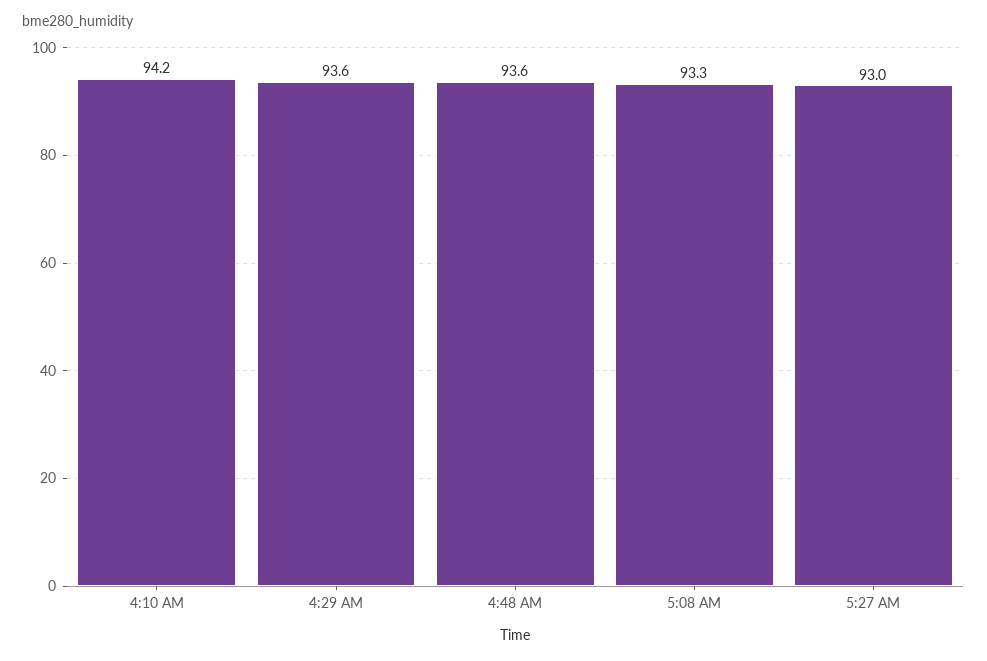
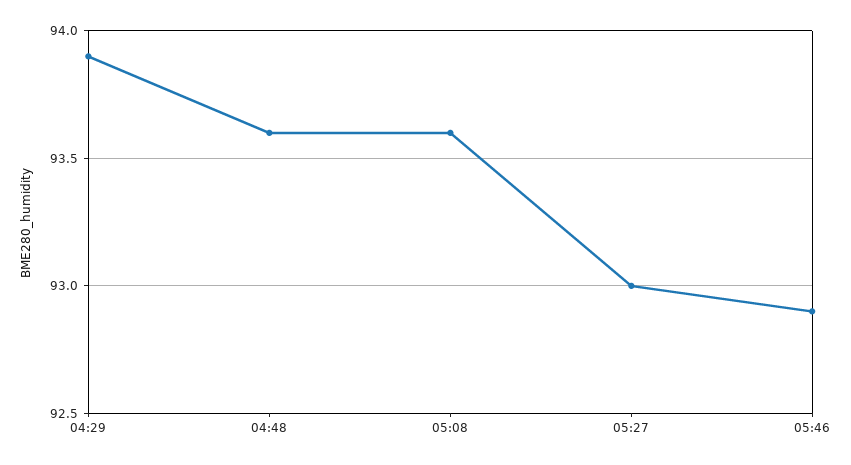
4:10 AM: 94.2 -> none
4:29 AM: 93.6 -> 93.9
5:08 AM: 93.3 -> 93.6
05:46: none -> 92.9

